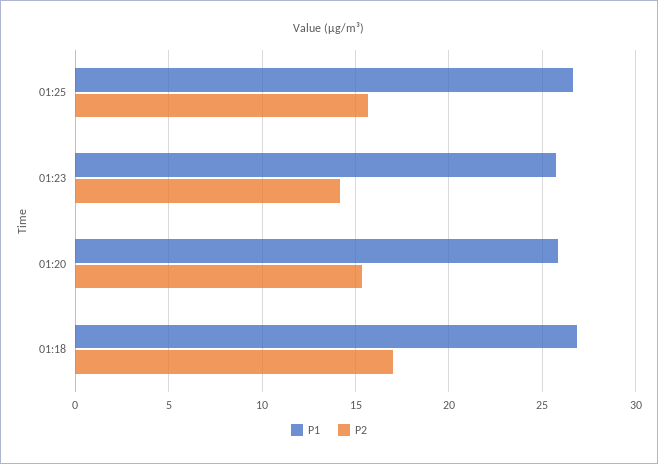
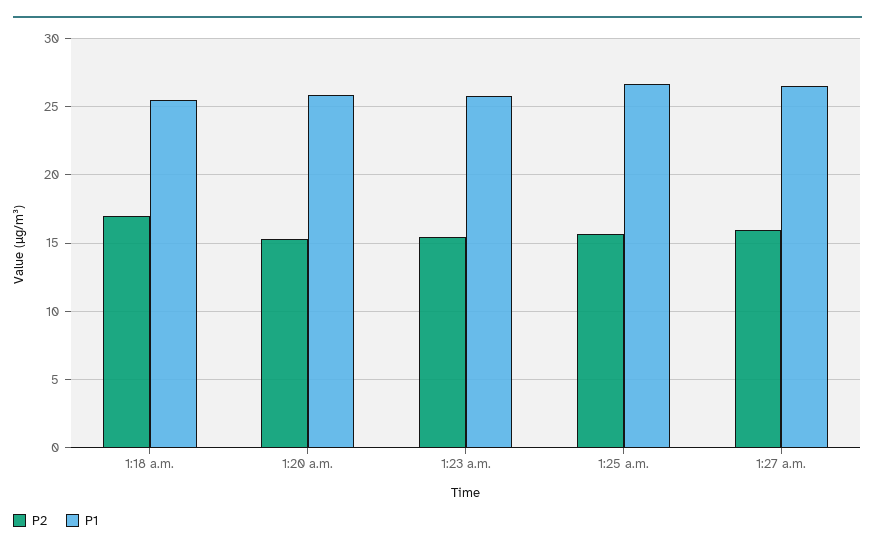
P2, 01:23: 14 -> 15.5
P1, 01:18: 27 -> 25.5
P2, 1:27 a.m.: none -> 16
P1, 1:27 a.m.: none -> 26.5

